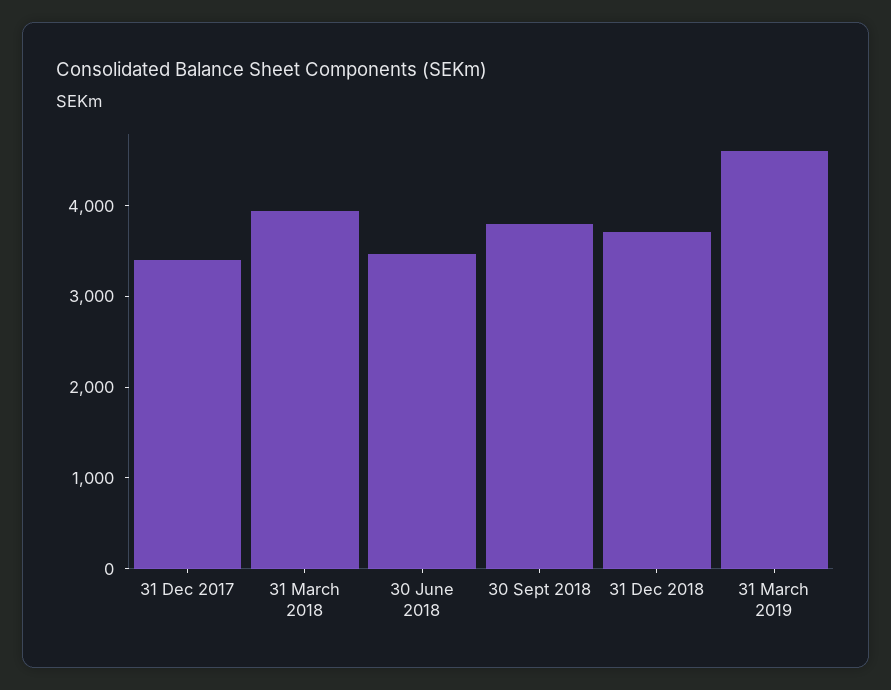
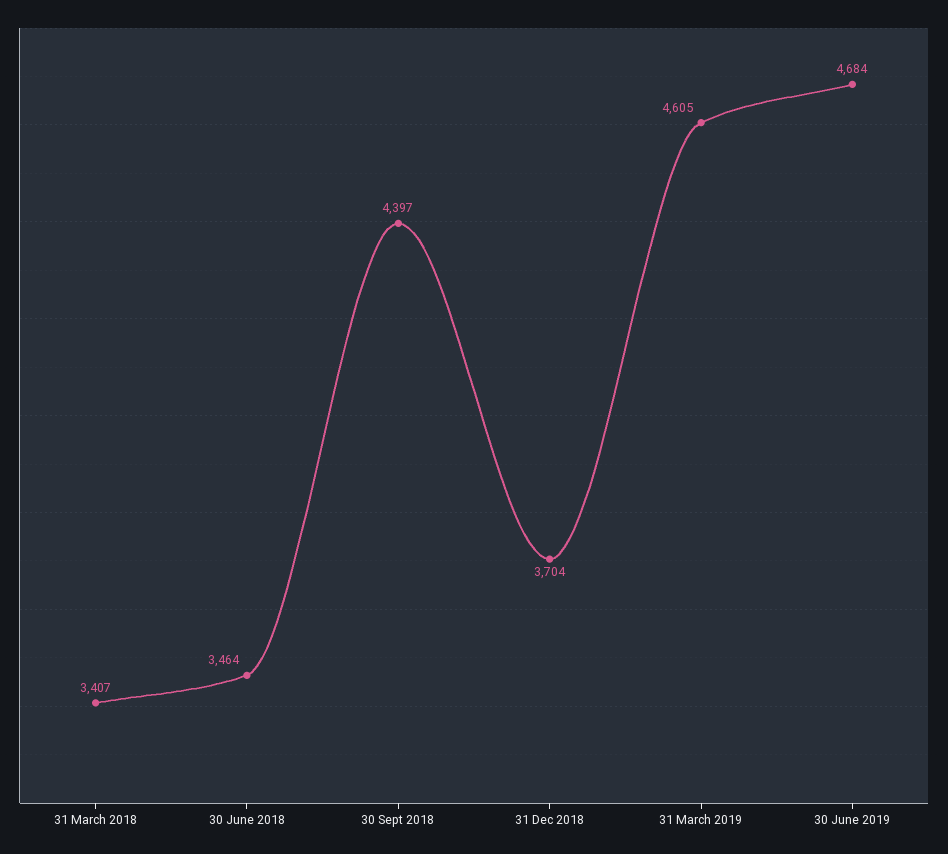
31 Dec 2017: 3400 -> none
31 March 2018: 4000 -> 3407
30 Sept 2018: 3800 -> 4397
30 June 2019: none -> 4684

